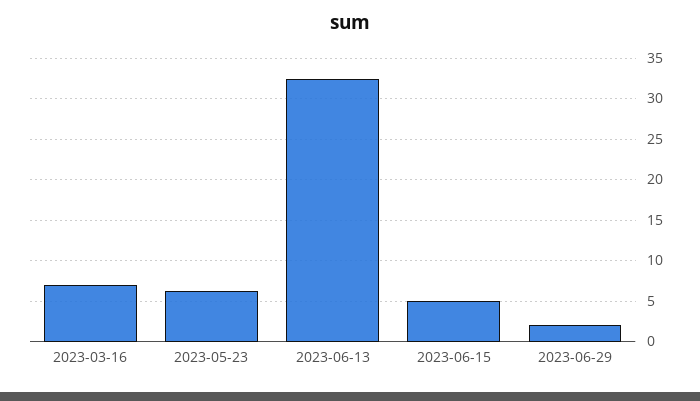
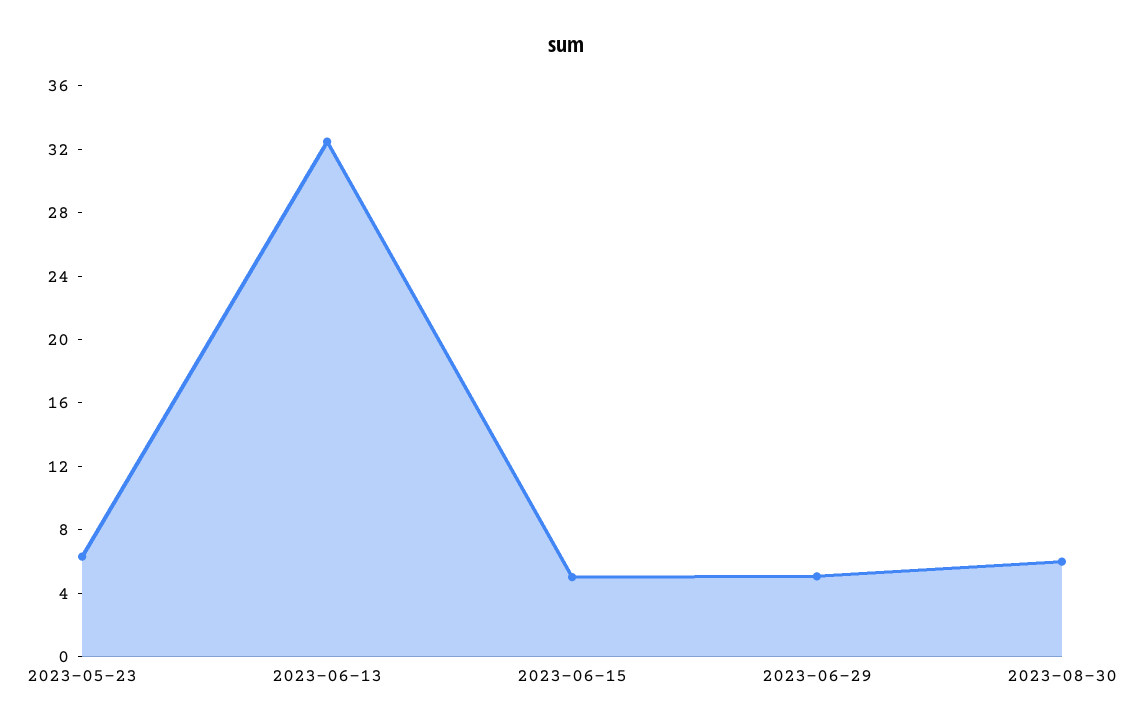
2023-03-16: 7 -> none
2023-06-29: 2 -> 5
2023-08-30: none -> 6

